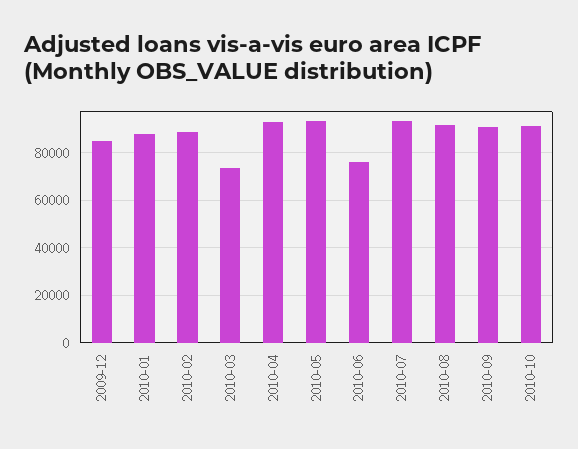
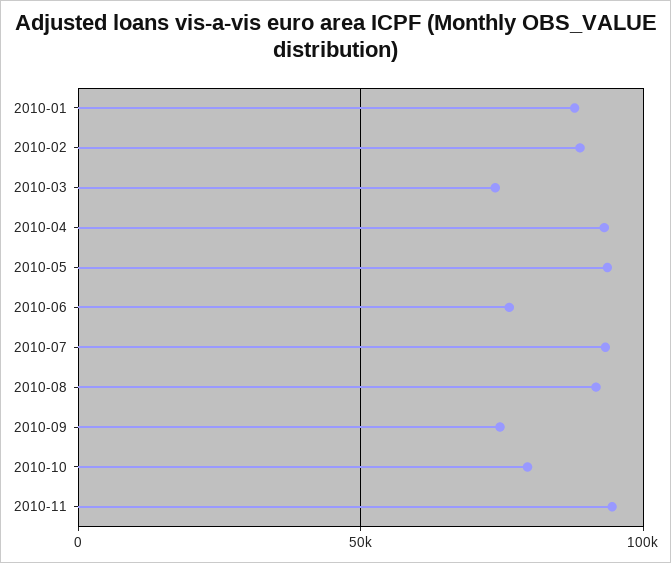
2009-12: 85000 -> none
2010-09: 90000 -> 75000
2010-10: 90000 -> 80000
2010-11: none -> 95000

